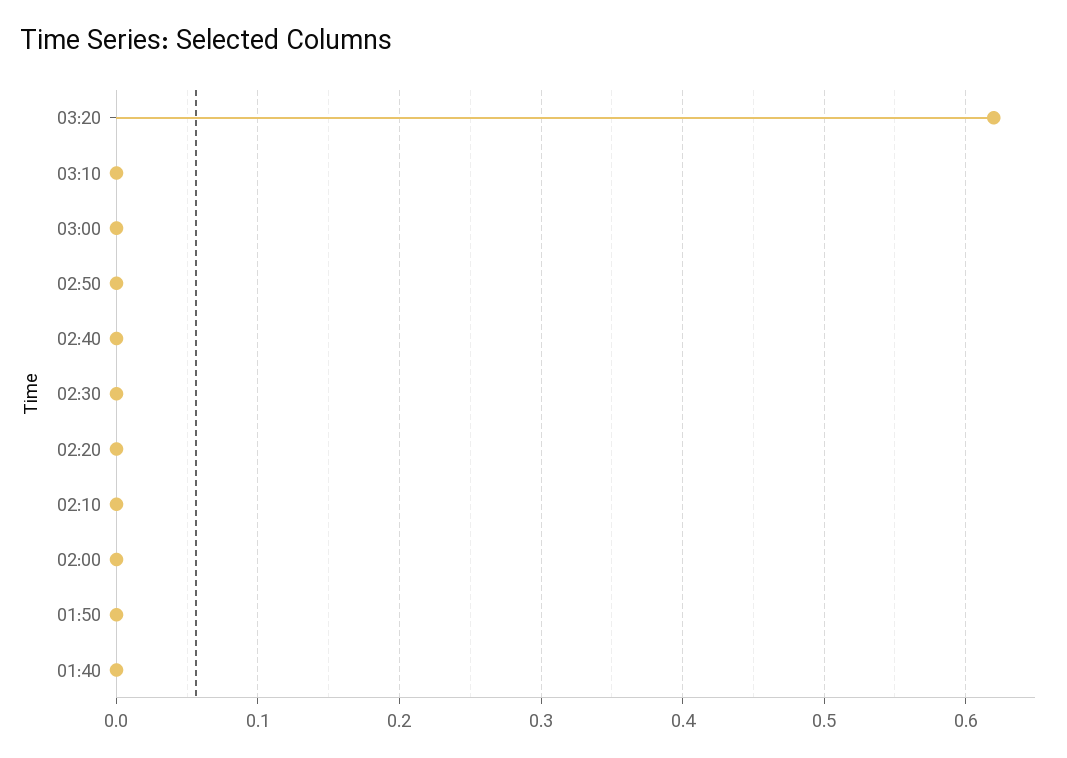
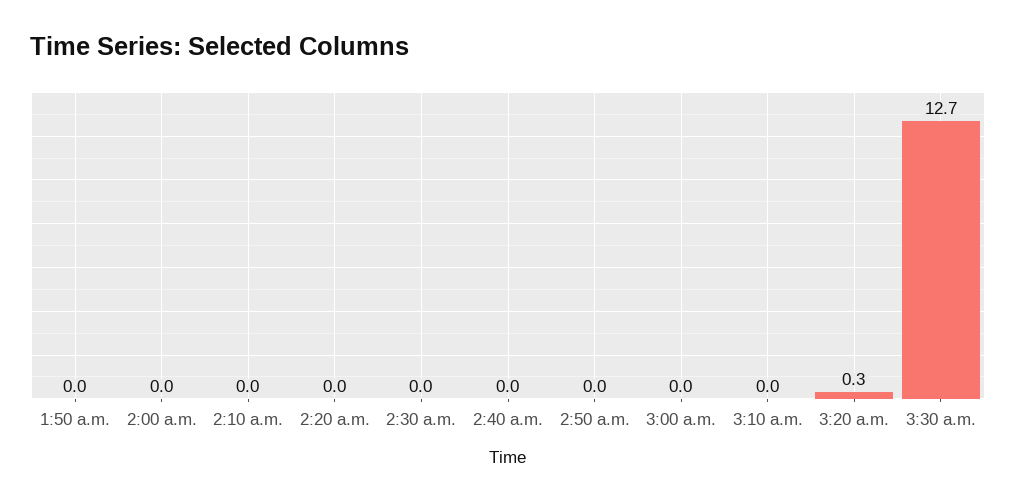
03:20: 0.62 -> 0.3
01:40: 0 -> none
3:30 a.m.: none -> 12.7

